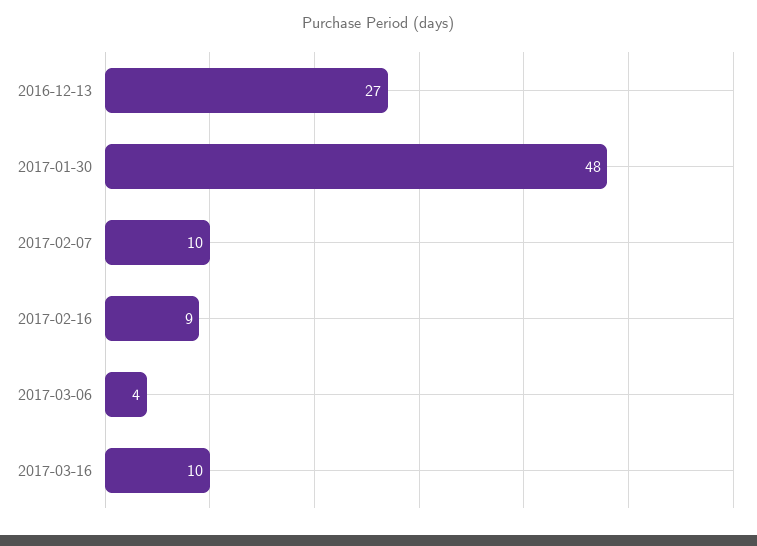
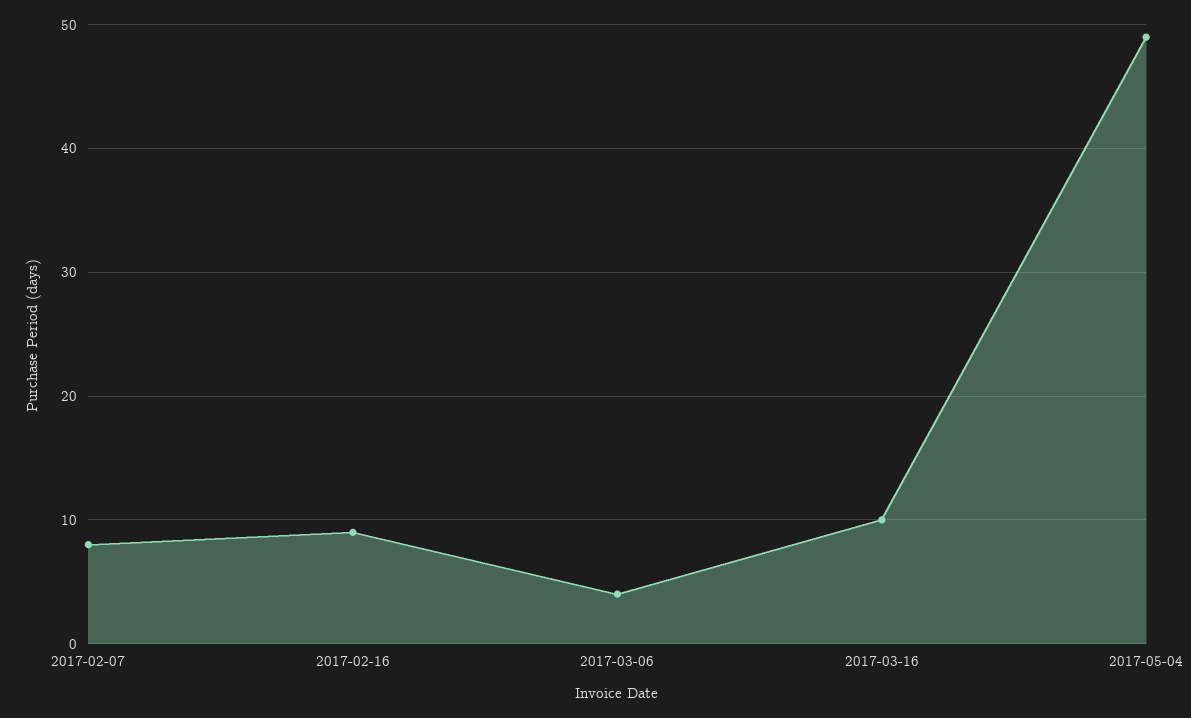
2016-12-13: 27 -> none
2017-01-30: 48 -> none
2017-02-07: 10 -> 8
2017-05-04: none -> 49

